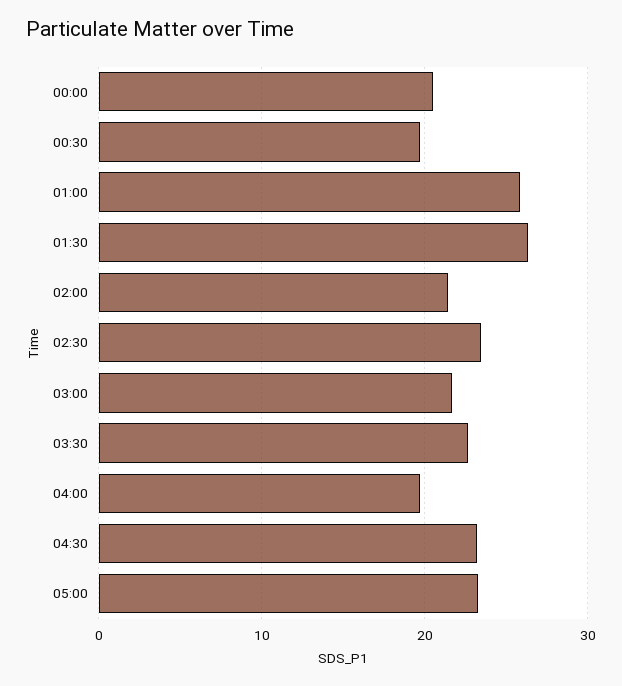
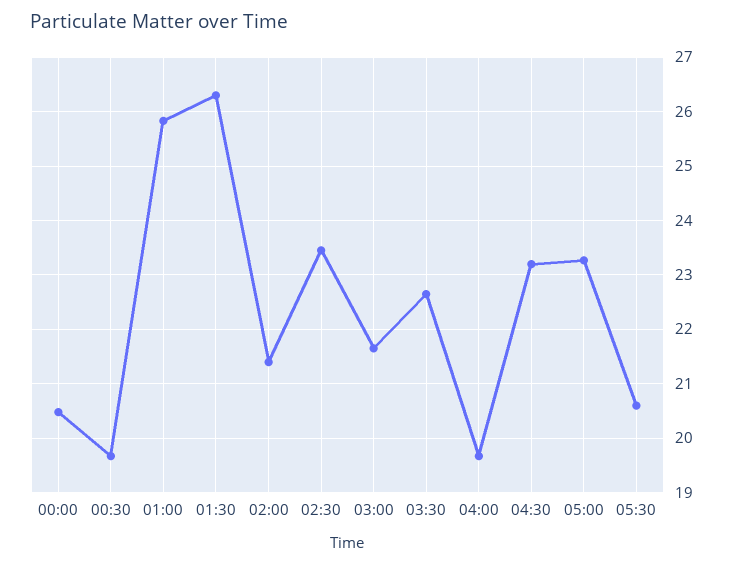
05:30: none -> 20.6

